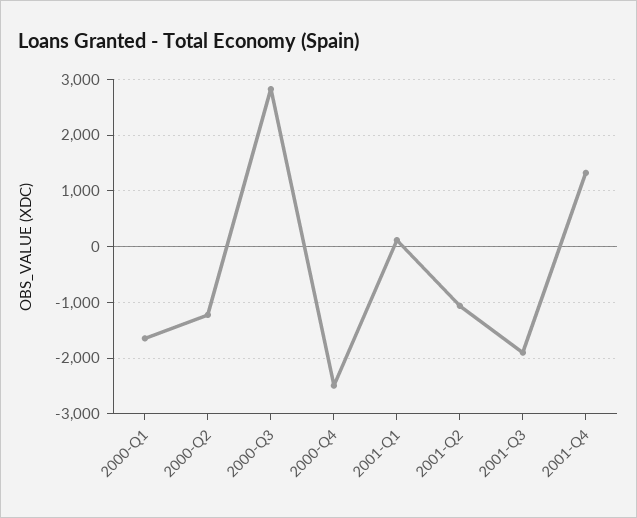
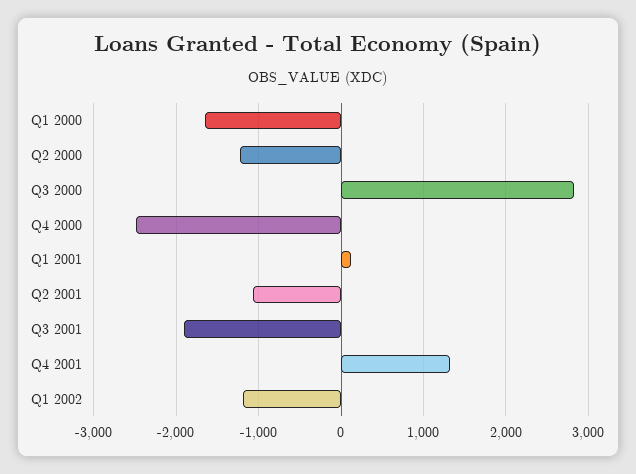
Q1 2002: none -> -1200

